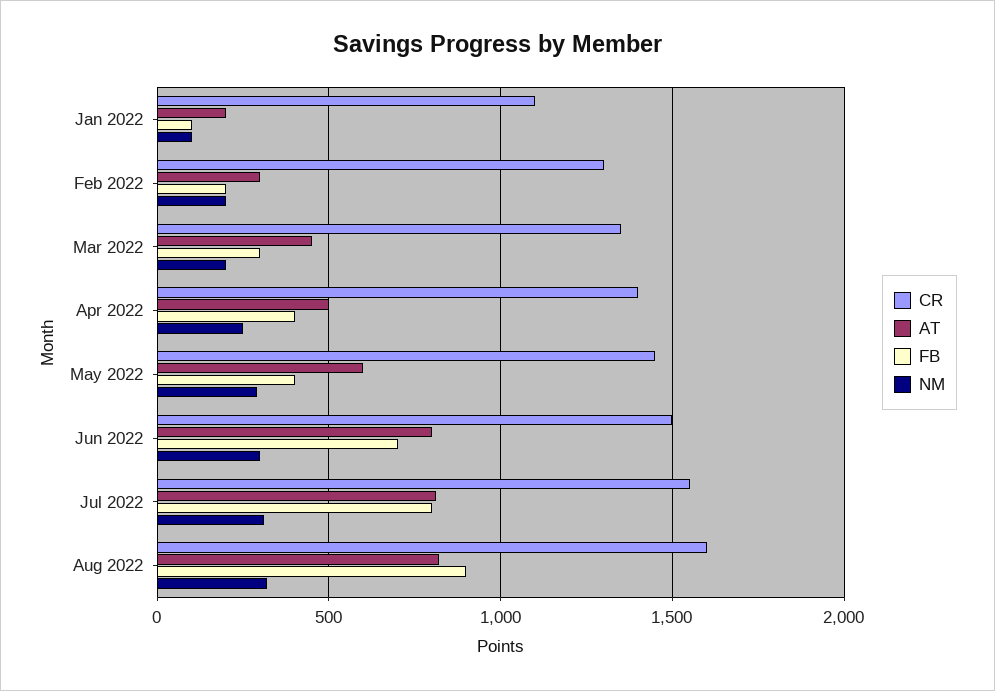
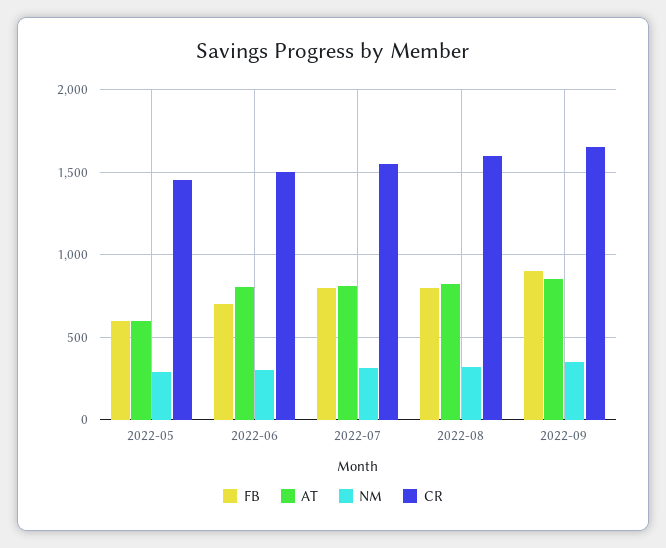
CR, Jan 2022: 1100 -> none
AT, Jan 2022: 200 -> none
FB, Jan 2022: 100 -> none
NM, Jan 2022: 100 -> none
CR, Feb 2022: 1300 -> none
AT, Feb 2022: 300 -> none
FB, Feb 2022: 200 -> none
NM, Feb 2022: 200 -> none
CR, Mar 2022: 1350 -> none
AT, Mar 2022: 450 -> none
FB, Mar 2022: 300 -> none
NM, Mar 2022: 200 -> none
CR, Apr 2022: 1400 -> none
AT, Apr 2022: 500 -> none
FB, Apr 2022: 400 -> none
NM, Apr 2022: 250 -> none
FB, May 2022: 400 -> 600
FB, Aug 2022: 900 -> 800
FB, 2022-09: none -> 900
AT, 2022-09: none -> 850
NM, 2022-09: none -> 350
CR, 2022-09: none -> 1650

